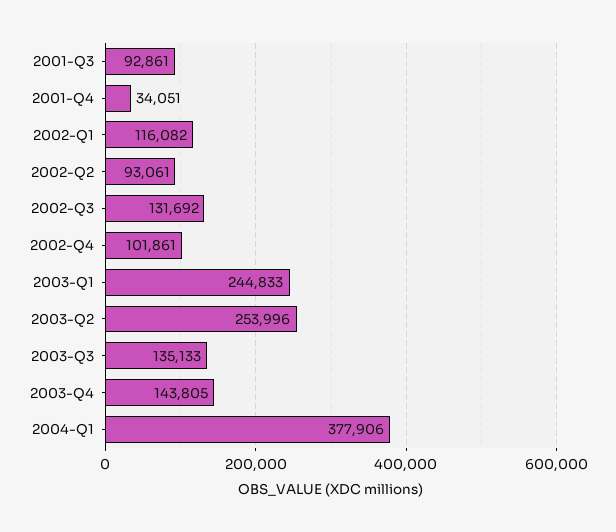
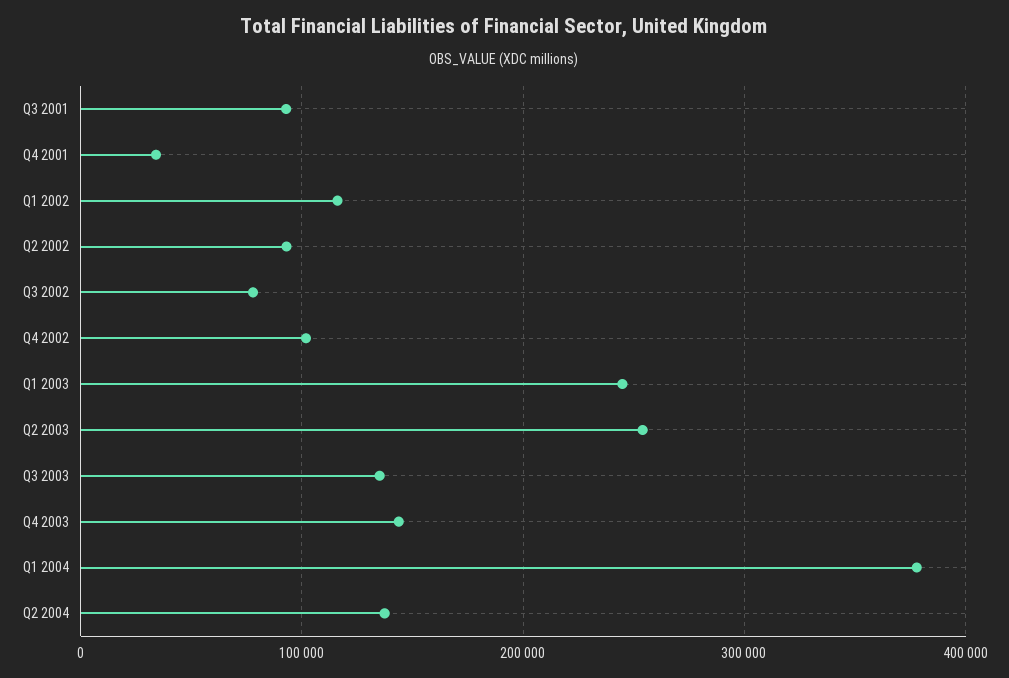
2002-Q3: 131692 -> 80000
Q2 2004: none -> 140000

